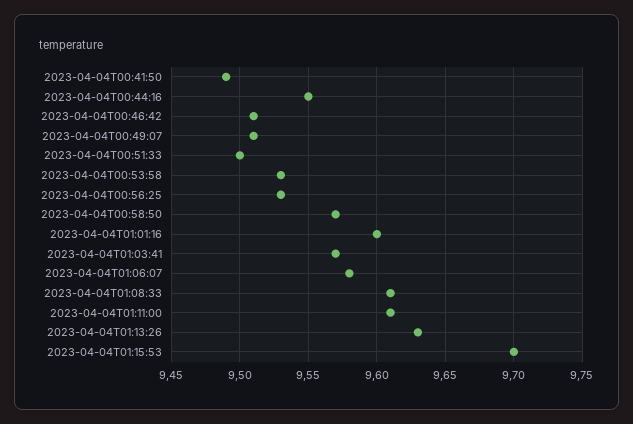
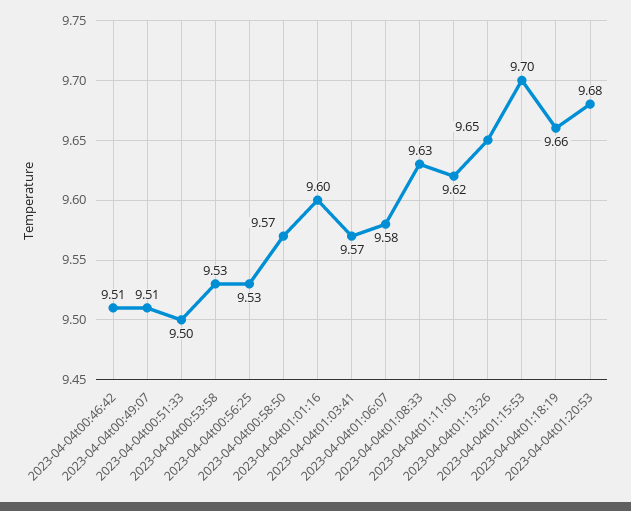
2023-04-04T00:41:50: 9.49 -> none
2023-04-04T00:44:16: 9.55 -> none
2023-04-04T01:08:33: 9.61 -> 9.63
2023-04-04T01:11:00: 9.61 -> 9.62
2023-04-04T01:13:26: 9.63 -> 9.65
2023-04-04t01:18:19: none -> 9.66
2023-04-04t01:20:53: none -> 9.68

